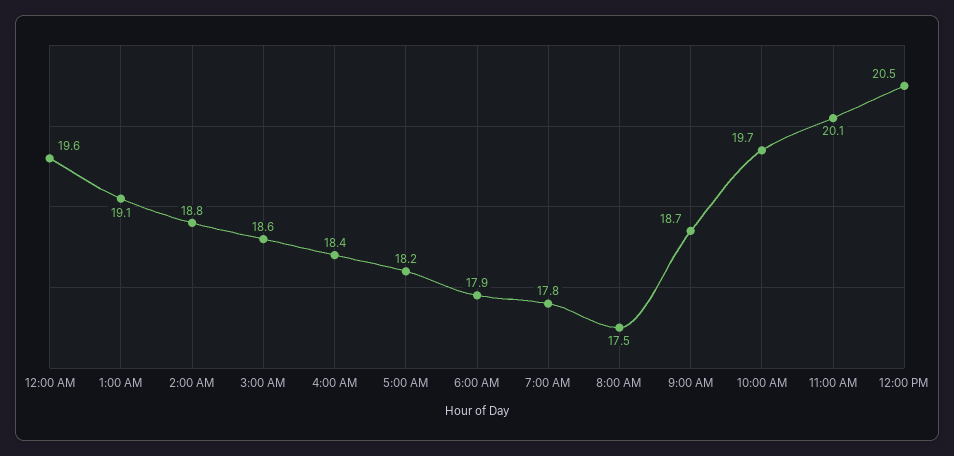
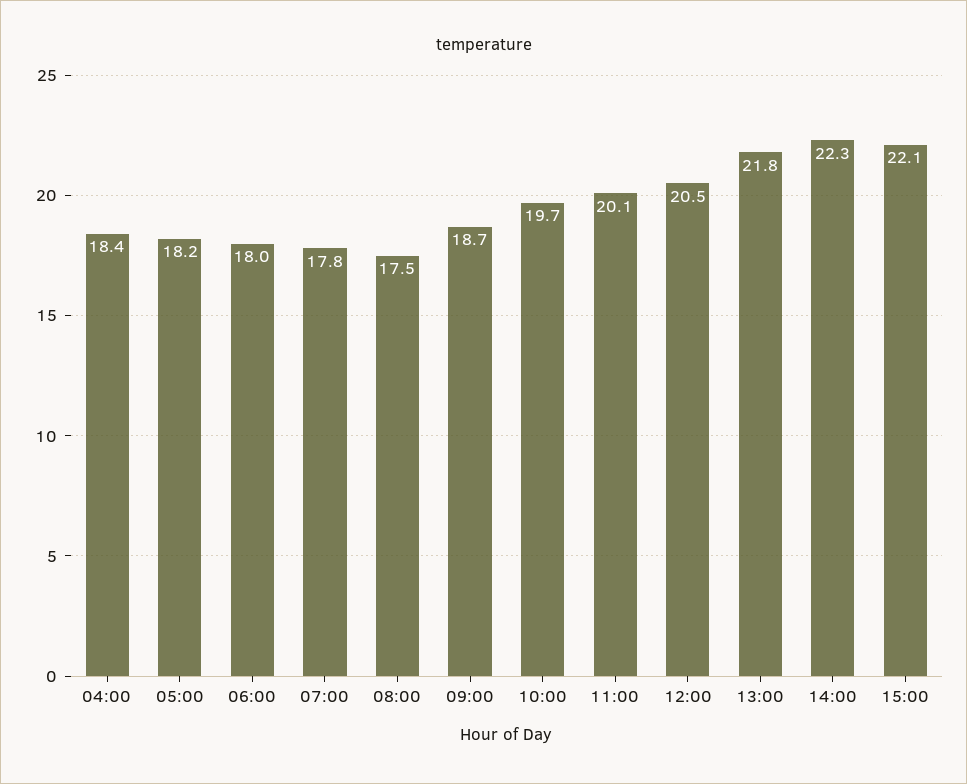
12:00 AM: 19.6 -> none
1:00 AM: 19.1 -> none
2:00 AM: 18.8 -> none
3:00 AM: 18.6 -> none
6:00 AM: 17.9 -> 18
13:00: none -> 21.8
14:00: none -> 22.3
15:00: none -> 22.1

